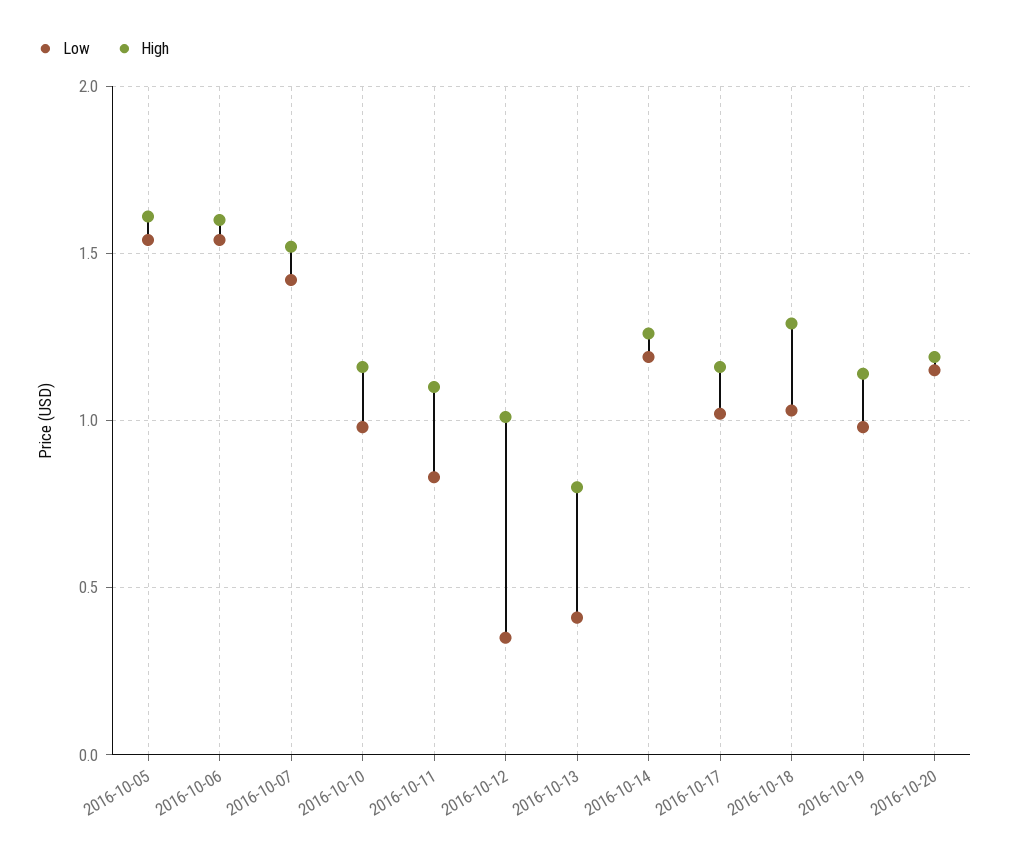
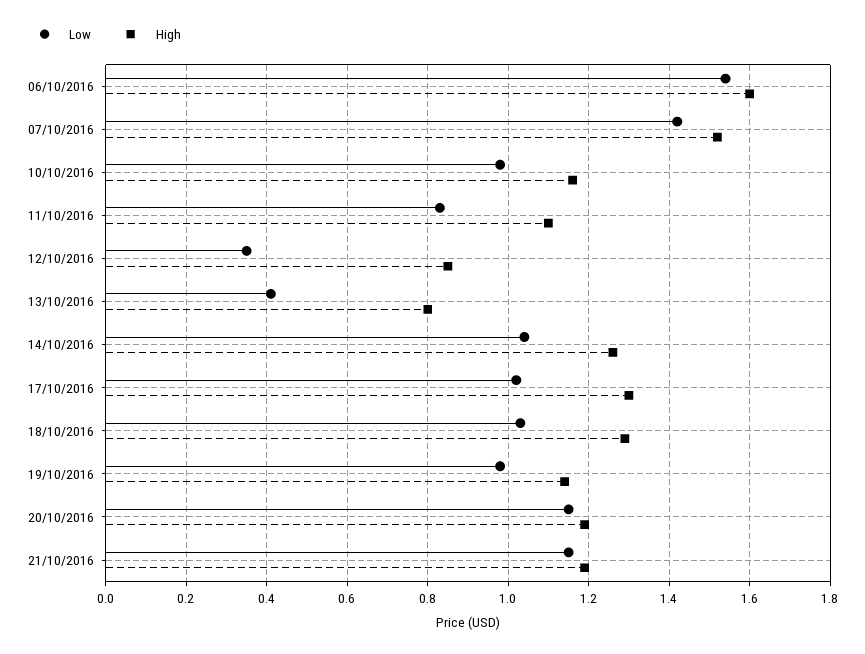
Low, 2016-10-05: 1.55 -> none
High, 2016-10-05: 1.6 -> none
High, 2016-10-12: 1 -> 0.85
Low, 2016-10-14: 1.2 -> 1.05
High, 2016-10-17: 1.15 -> 1.3
Low, 21/10/2016: none -> 1.15
High, 21/10/2016: none -> 1.2

